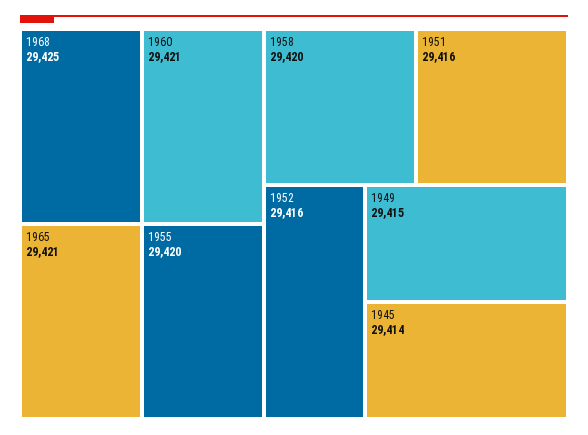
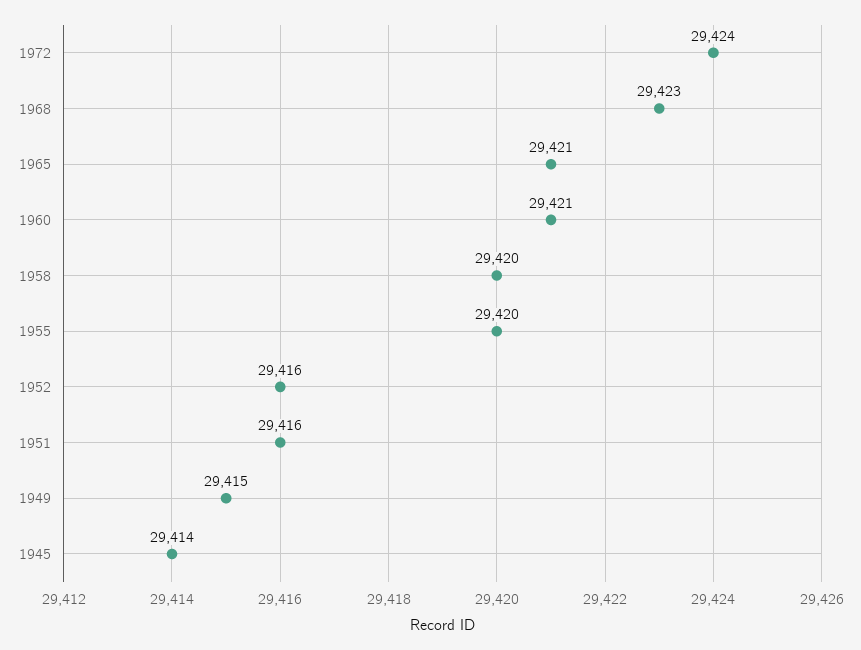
1968: 29425 -> 29423
1972: none -> 29424

